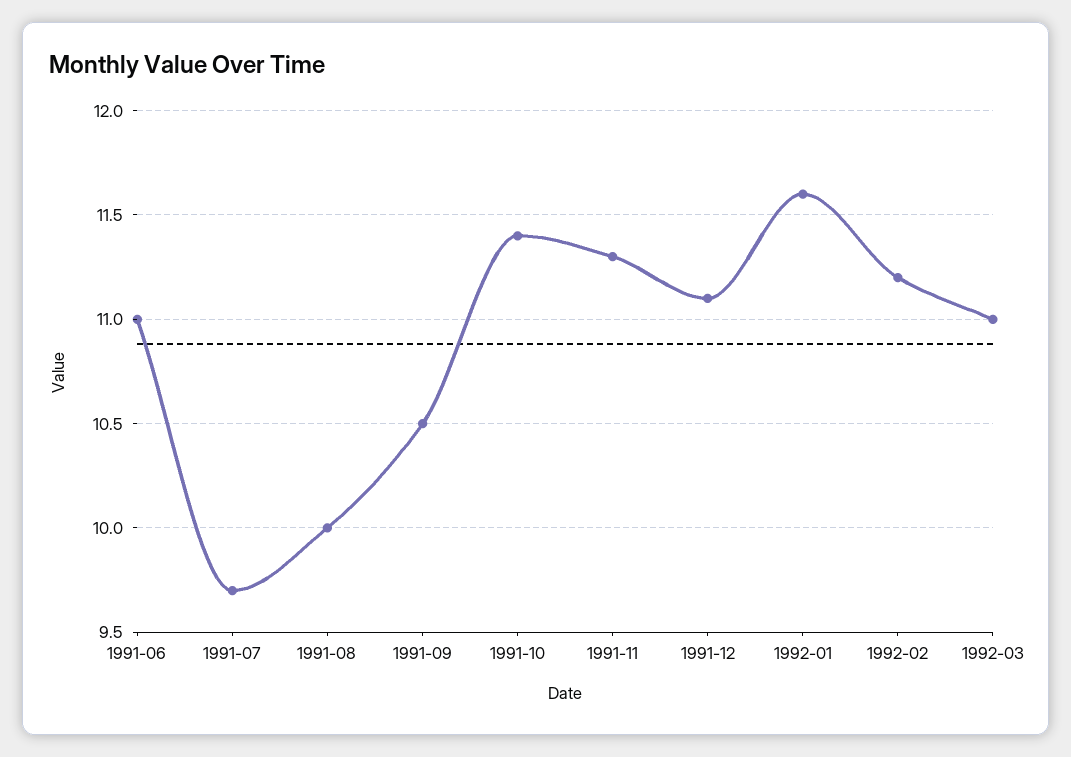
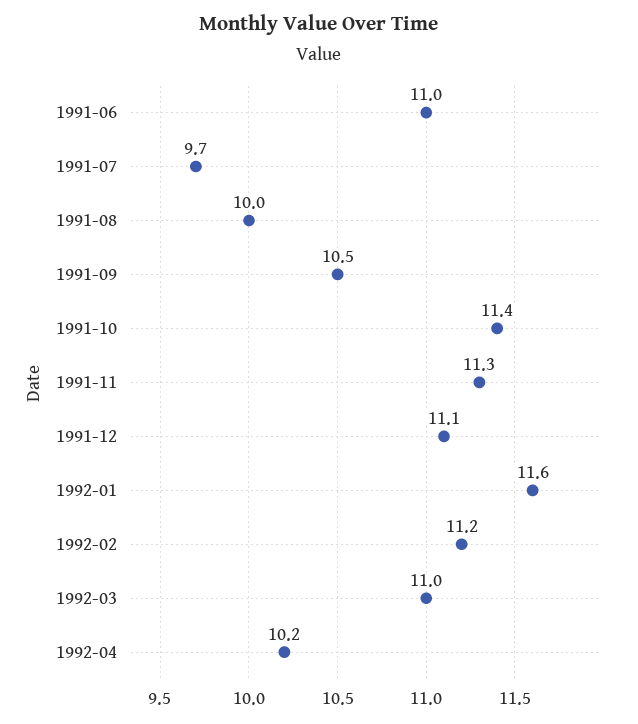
1992-04: none -> 10.2

